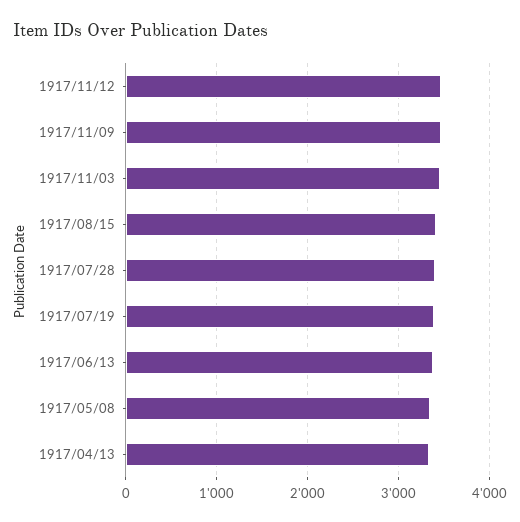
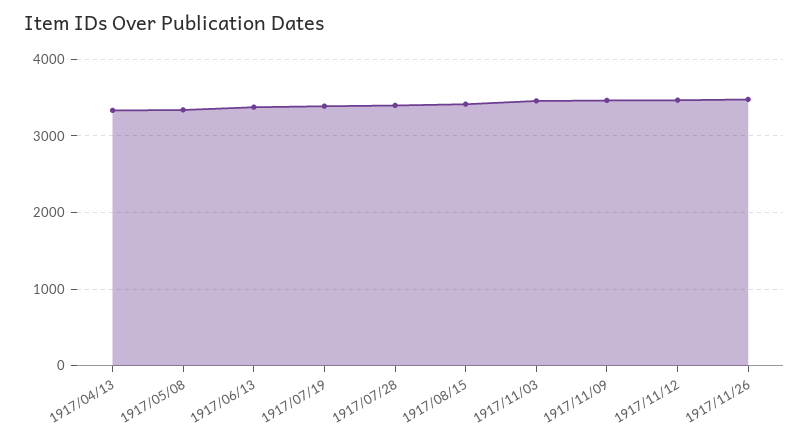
1917/11/26: none -> 3500

